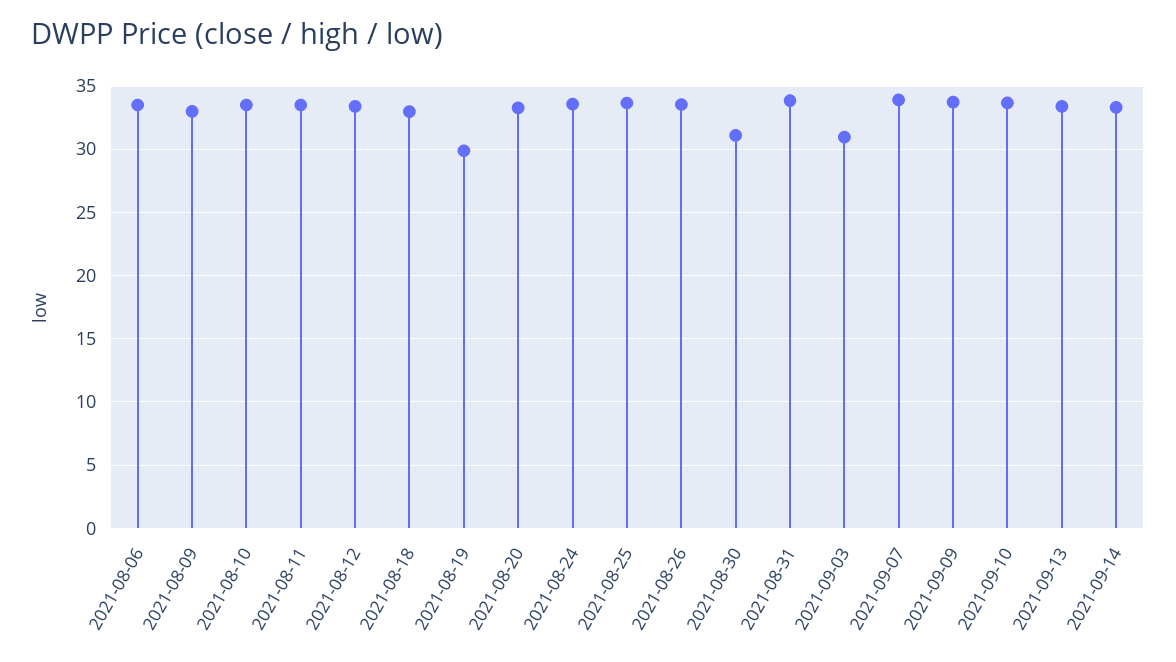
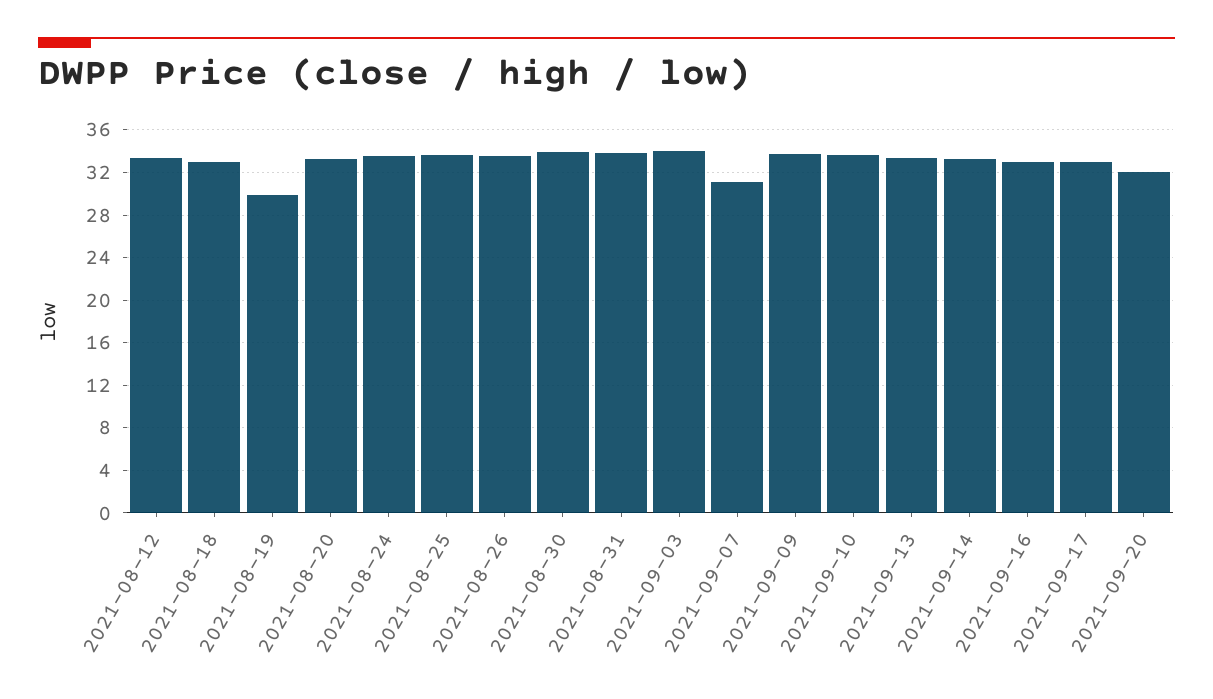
2021-08-06: 33.5 -> none
2021-08-09: 33 -> none
2021-08-10: 33.5 -> none
2021-08-11: 33.5 -> none
2021-08-30: 31 -> 34
2021-09-03: 31 -> 34
2021-09-07: 34 -> 31
2021-09-16: none -> 33
2021-09-17: none -> 33
2021-09-20: none -> 32

